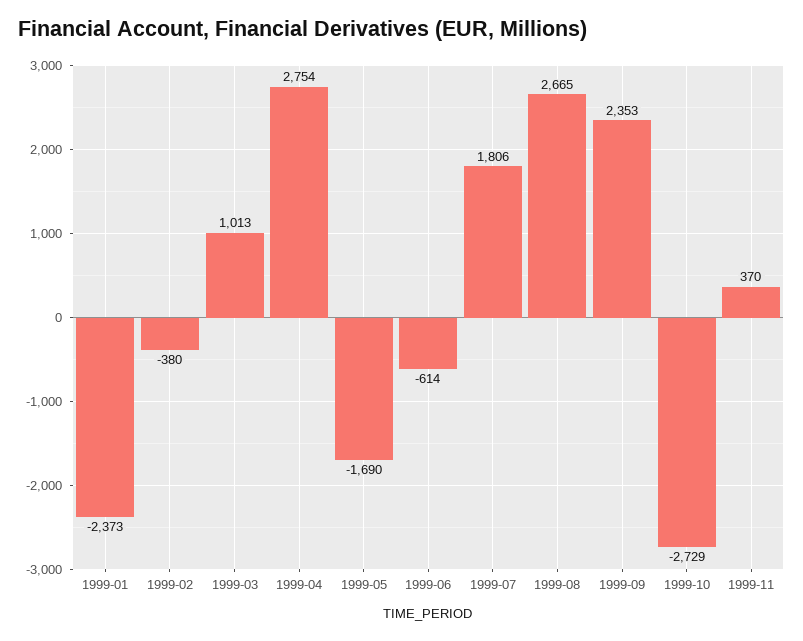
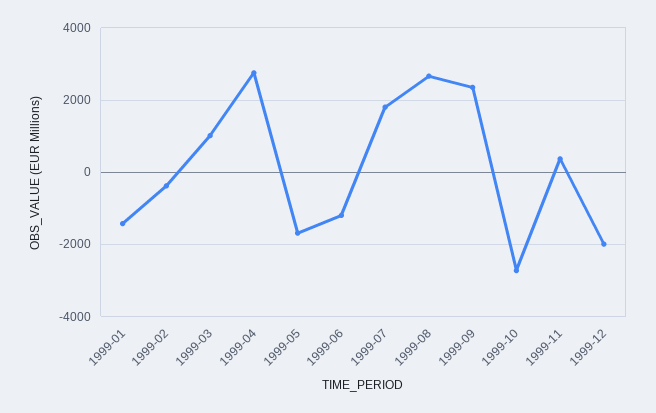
1999-01: -2373 -> -1400
1999-06: -614 -> -1200
1999-12: none -> -2000

